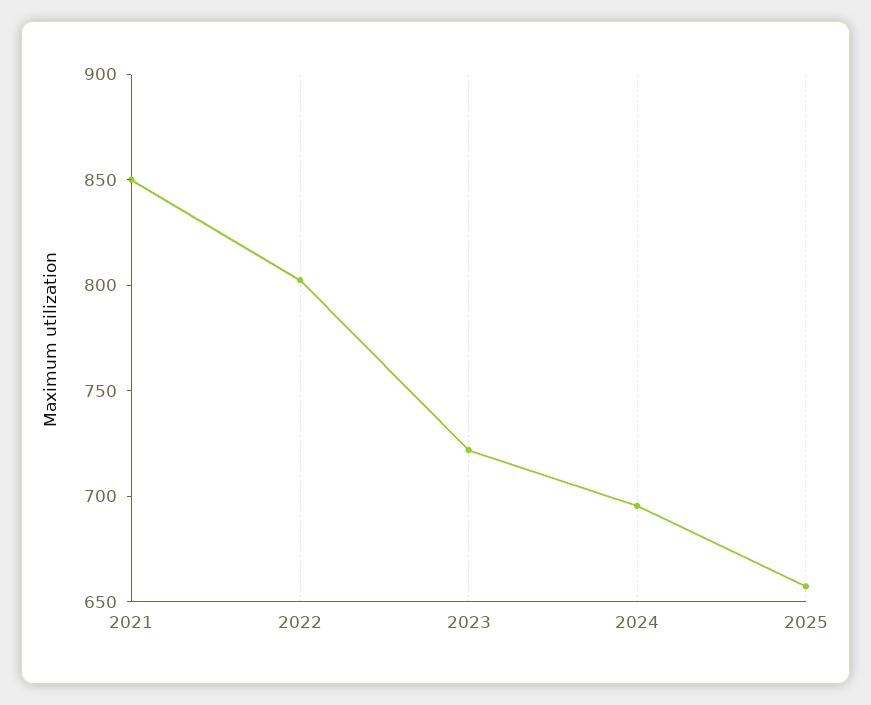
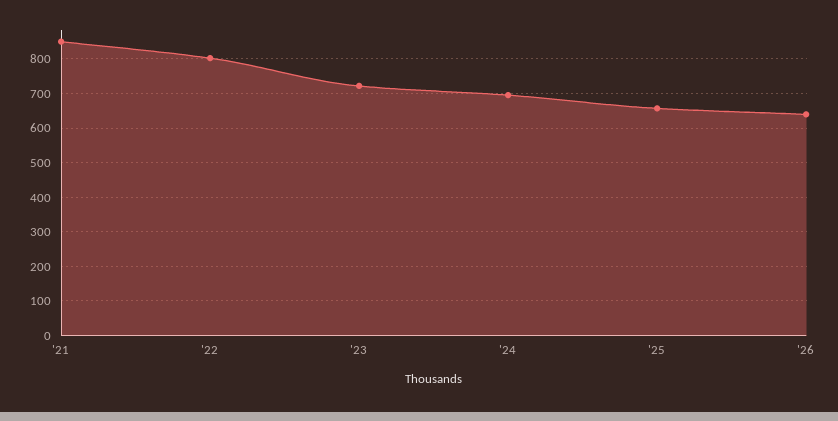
'26: none -> 640

